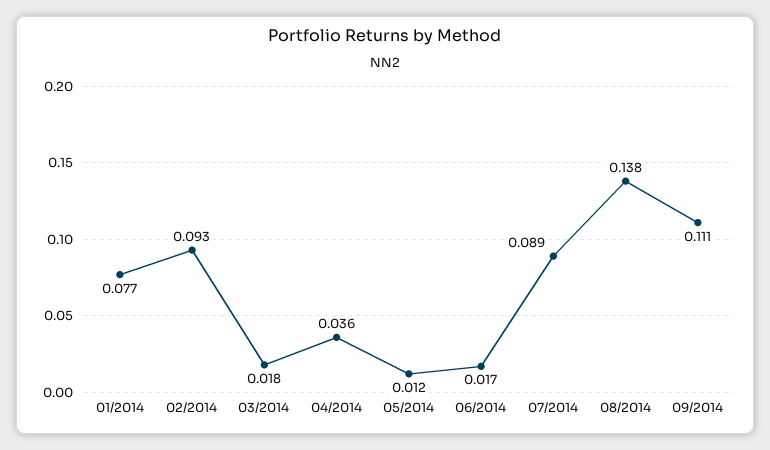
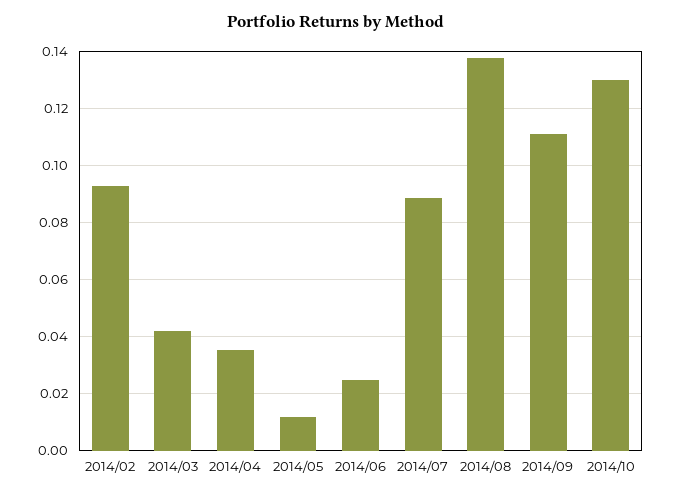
01/2014: 0.077 -> none
03/2014: 0.018 -> 0.0425
06/2014: 0.017 -> 0.025
2014/10: none -> 0.13

